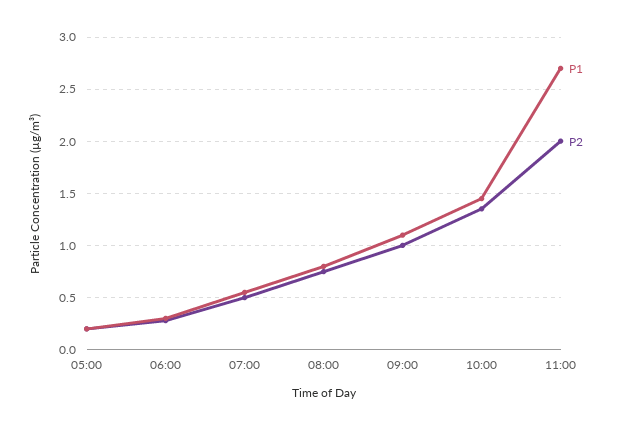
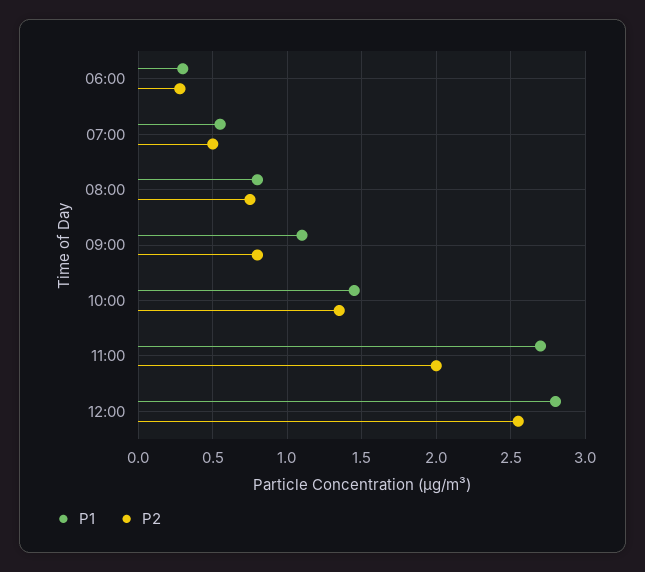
P1, 05:00: 0.2 -> none
P2, 05:00: 0.2 -> none
P2, 09:00: 1 -> 0.8
P1, 12:00: none -> 2.8
P2, 12:00: none -> 2.55

